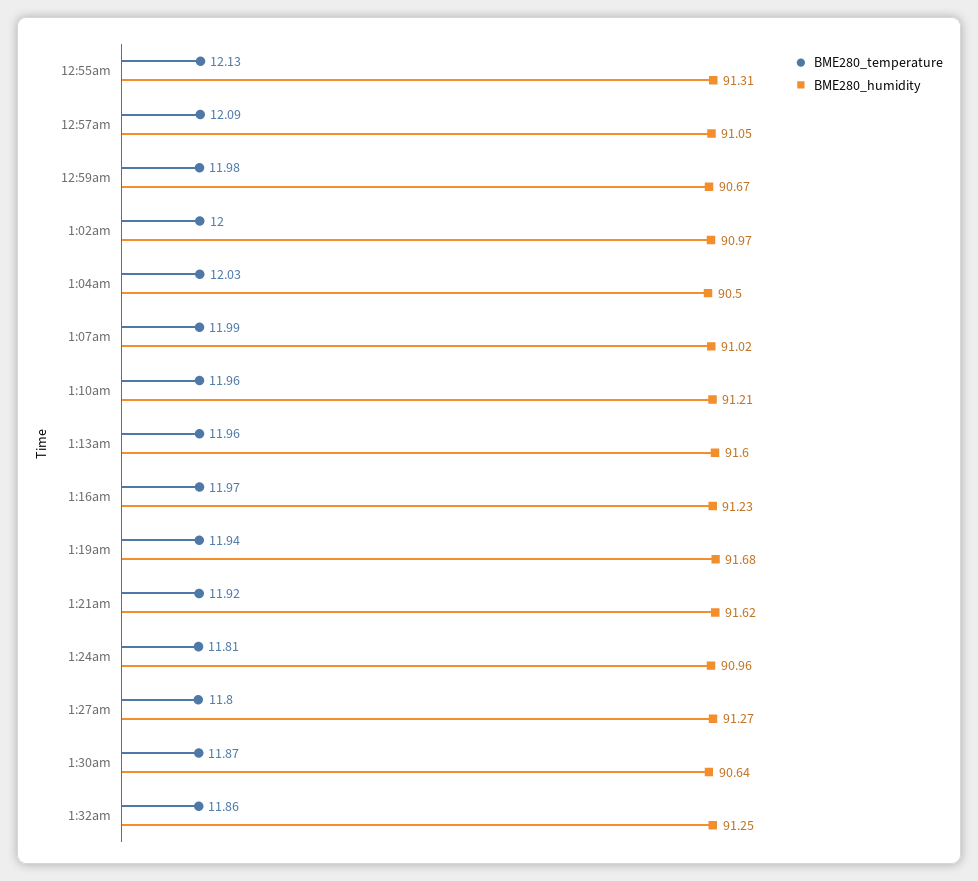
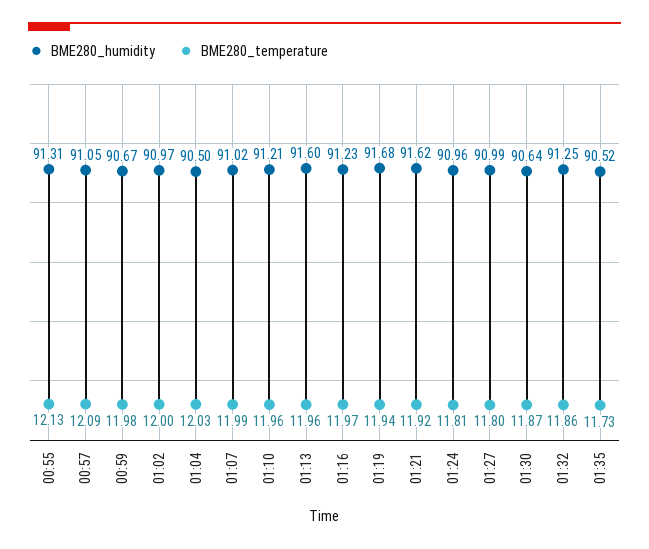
BME280_humidity, 1:27am: 91.27 -> 90.99
BME280_humidity, 01:35: none -> 90.52
BME280_temperature, 01:35: none -> 11.73

